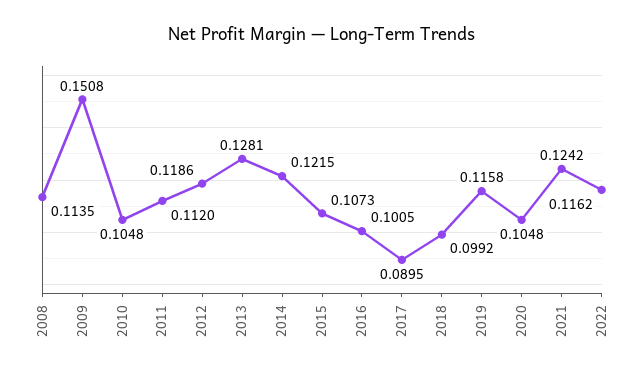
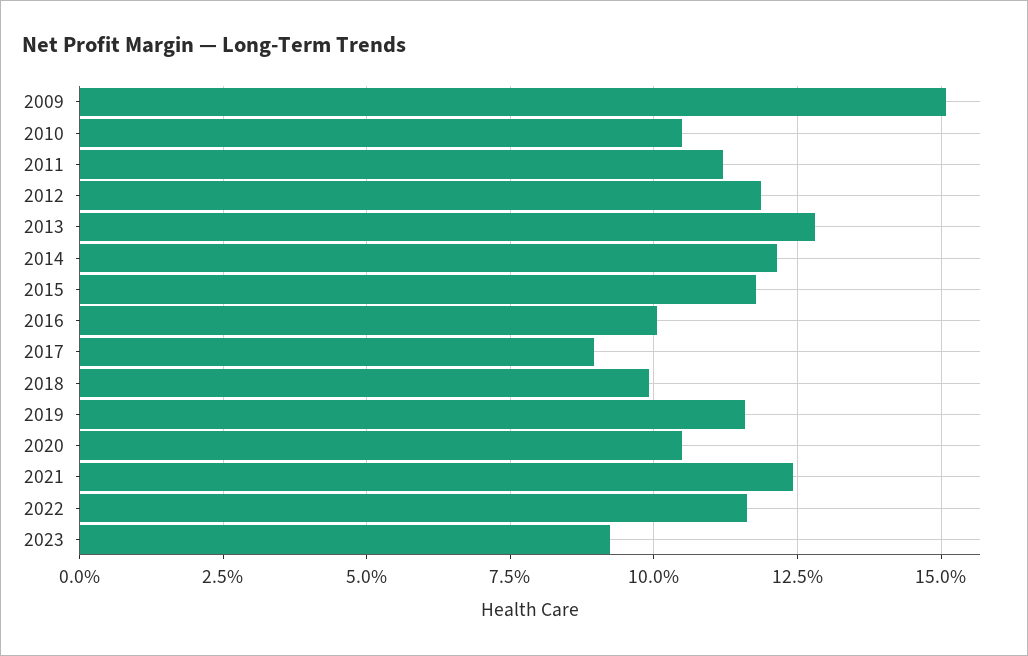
2008: 0.1135 -> none
2015: 0.1073 -> 0.1175
2023: none -> 0.0925

